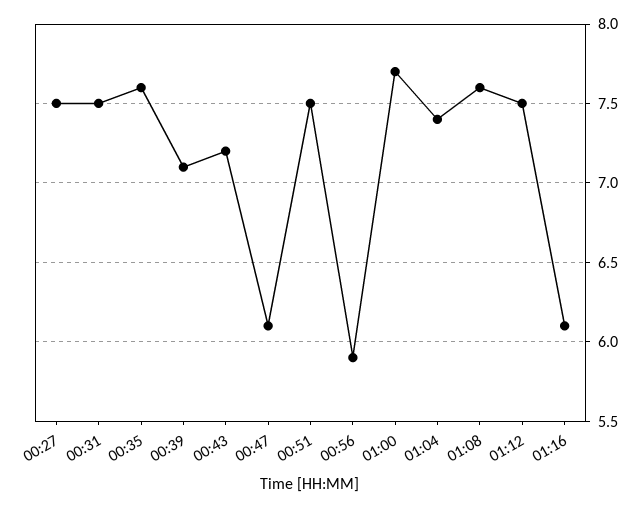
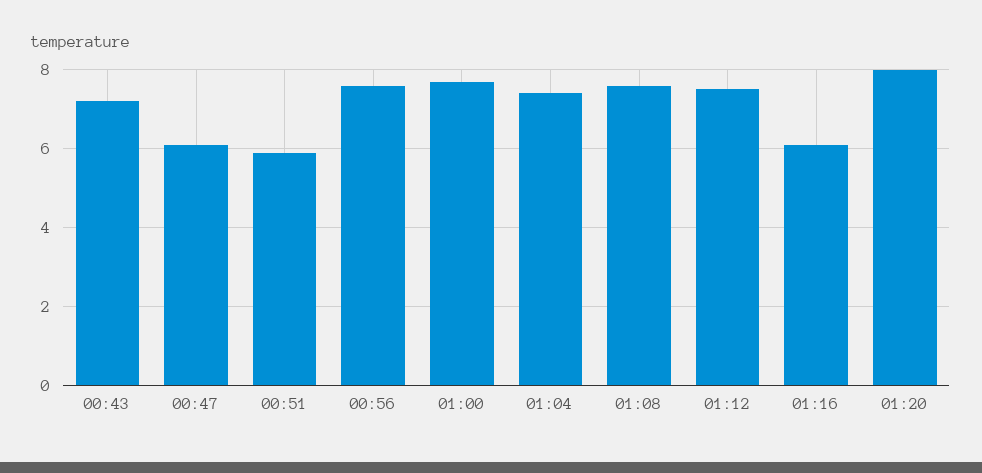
00:27: 7.5 -> none
00:31: 7.5 -> none
00:35: 7.6 -> none
00:39: 7.1 -> none
00:51: 7.5 -> 6
00:56: 5.9 -> 7.5
01:20: none -> 8

